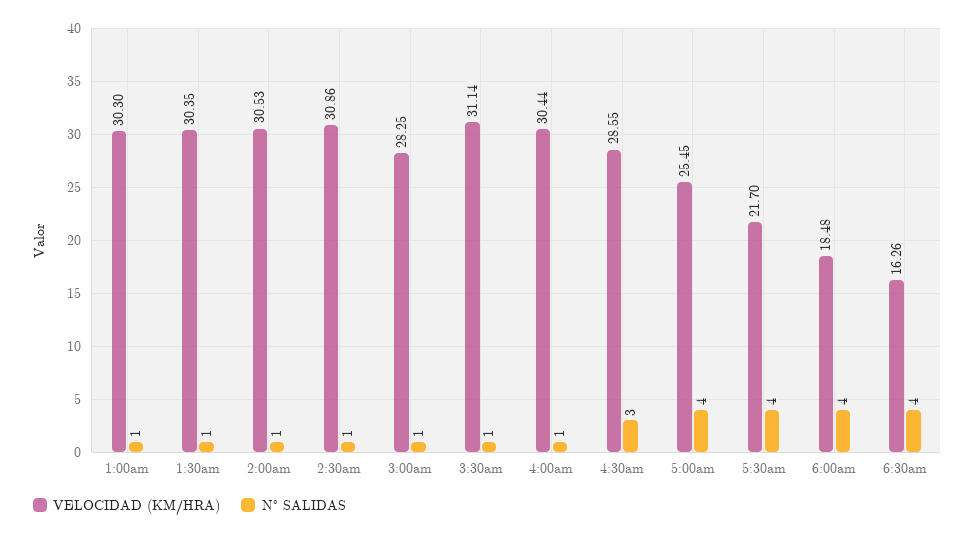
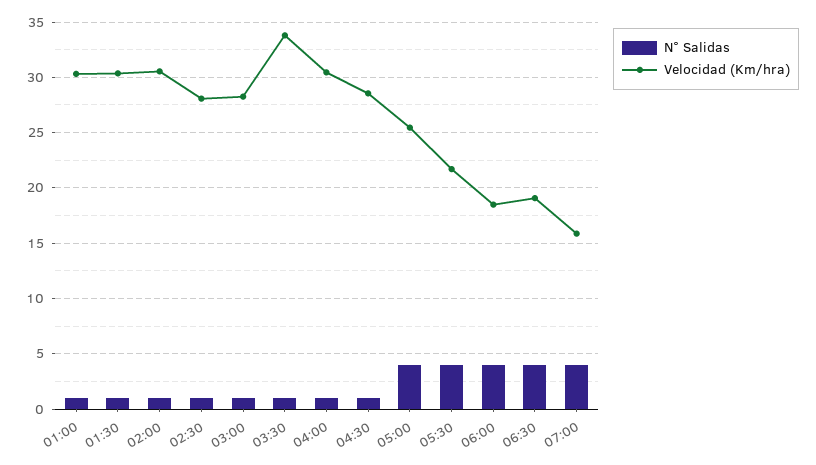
VELOCIDAD (KM/HRA), 2:30am: 30.86 -> 28
VELOCIDAD (KM/HRA), 3:30am: 31.14 -> 34
N° SALIDAS, 4:30am: 3 -> 1
VELOCIDAD (KM/HRA), 6:30am: 16.26 -> 19
N° SALIDAS, 07:00: none -> 4
VELOCIDAD (KM/HRA), 07:00: none -> 16

